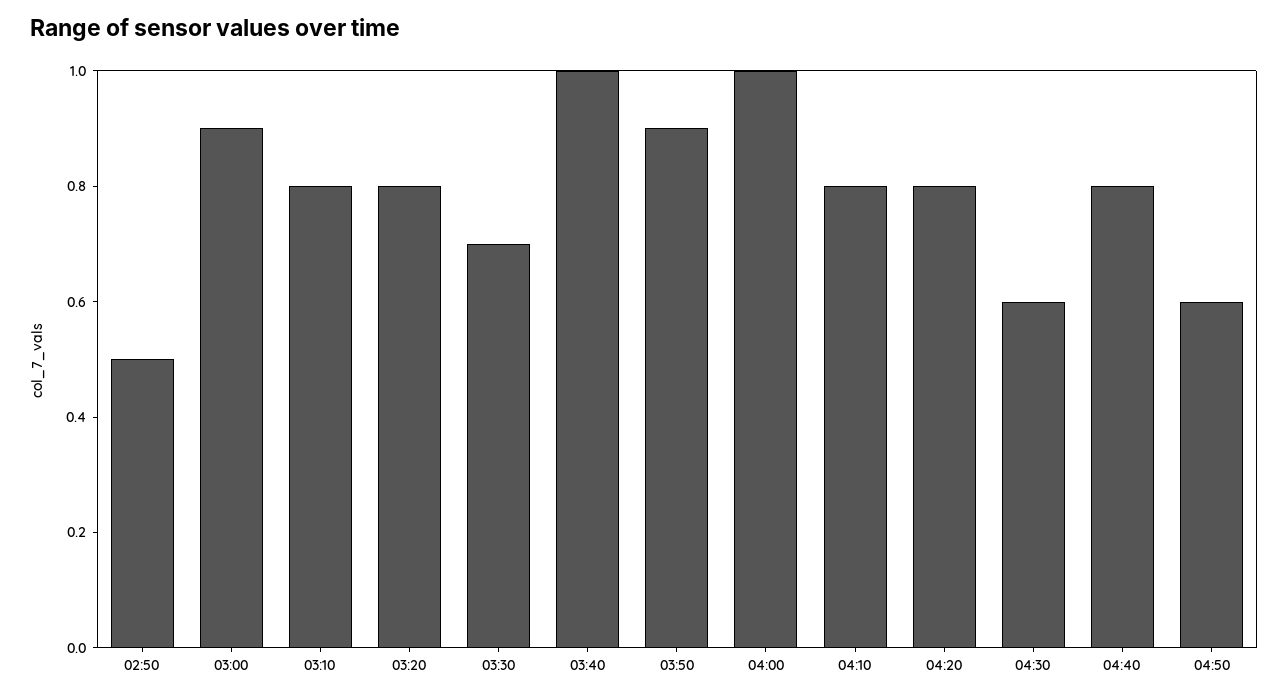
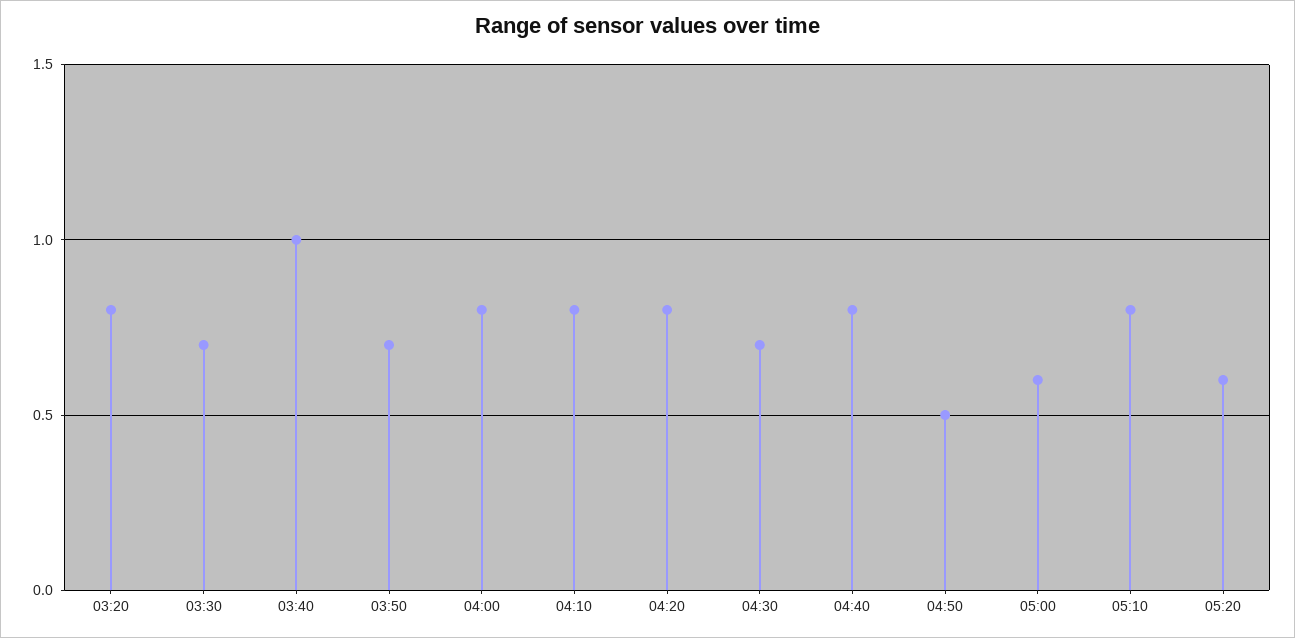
02:50: 0.5 -> none
03:00: 0.9 -> none
03:10: 0.8 -> none
03:50: 0.9 -> 0.7
04:00: 1 -> 0.8
04:30: 0.6 -> 0.7
04:50: 0.6 -> 0.5
05:00: none -> 0.6
05:10: none -> 0.8
05:20: none -> 0.6

